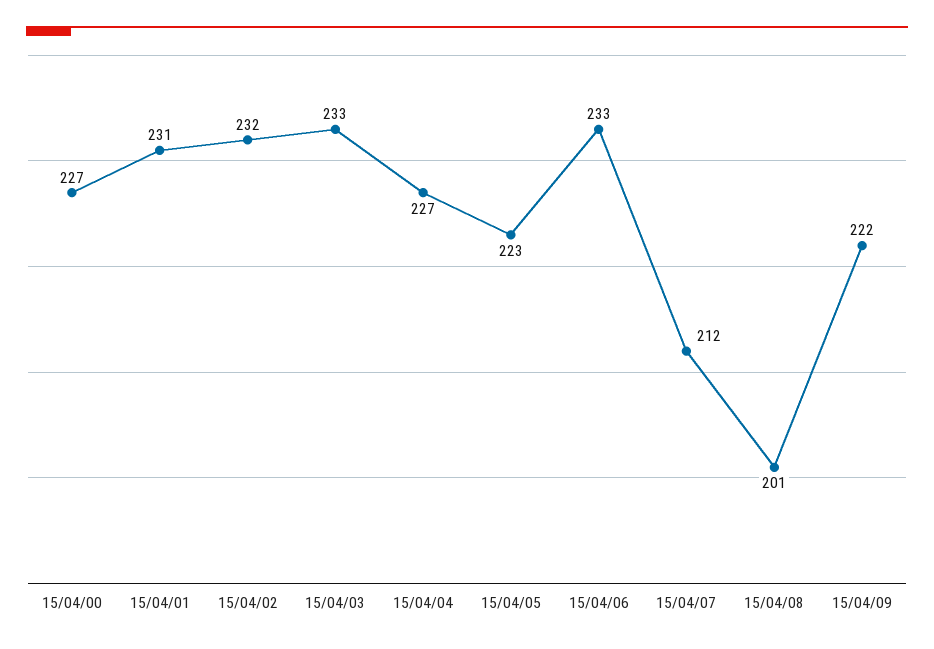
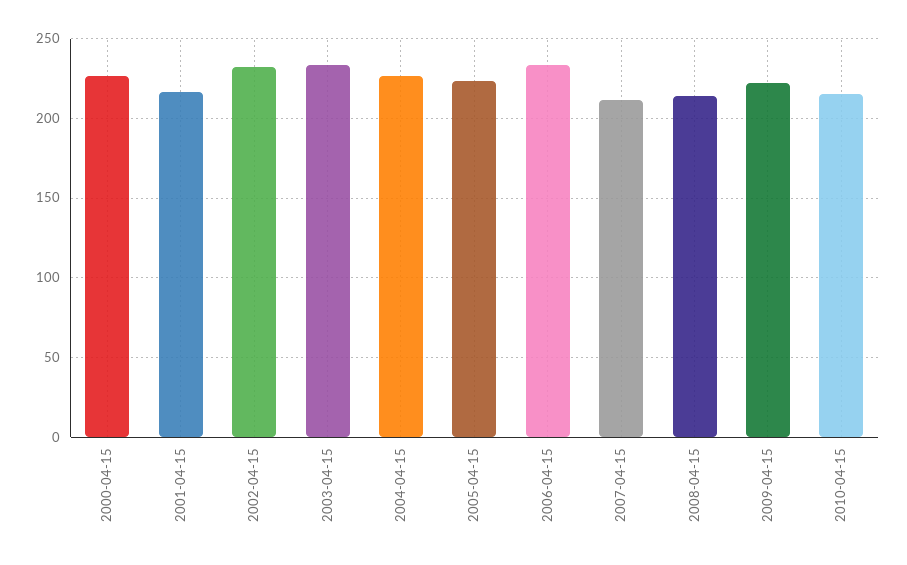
15/04/01: 231 -> 215
15/04/08: 201 -> 215
2010-04-15: none -> 215

